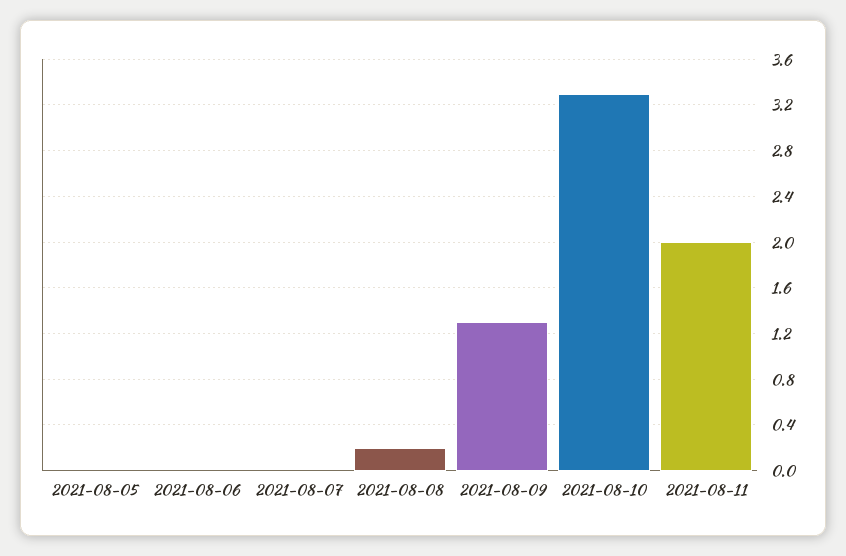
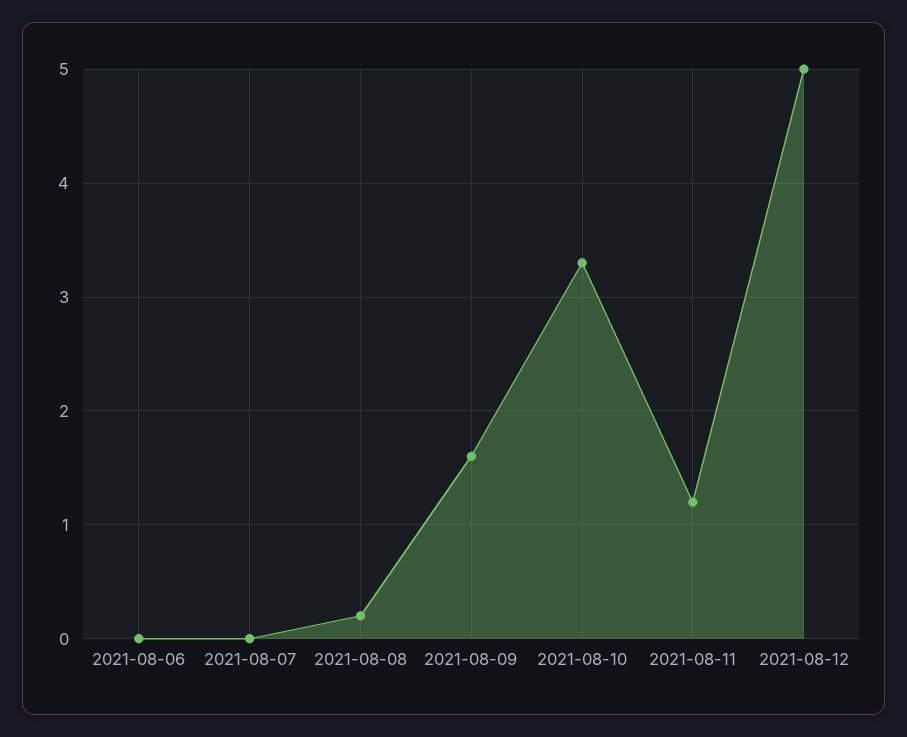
2021-08-05: 0 -> none
2021-08-09: 1.3 -> 1.6
2021-08-11: 2 -> 1.2
2021-08-12: none -> 5

